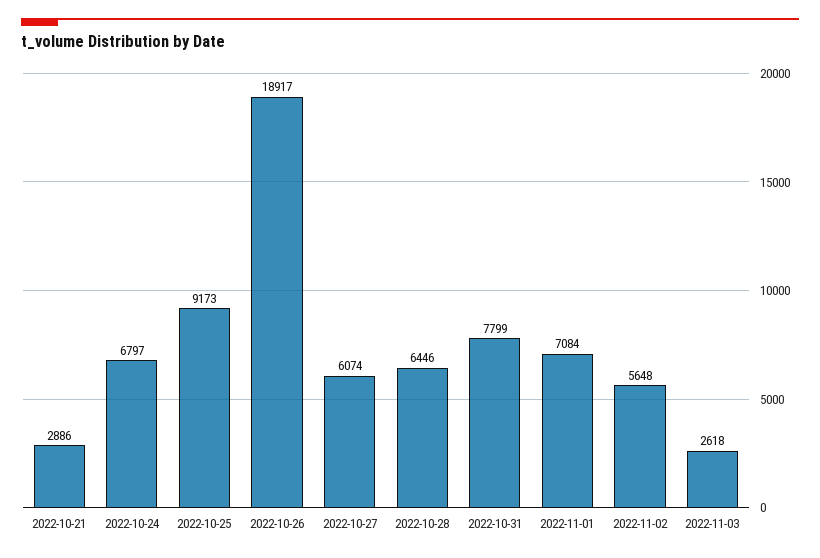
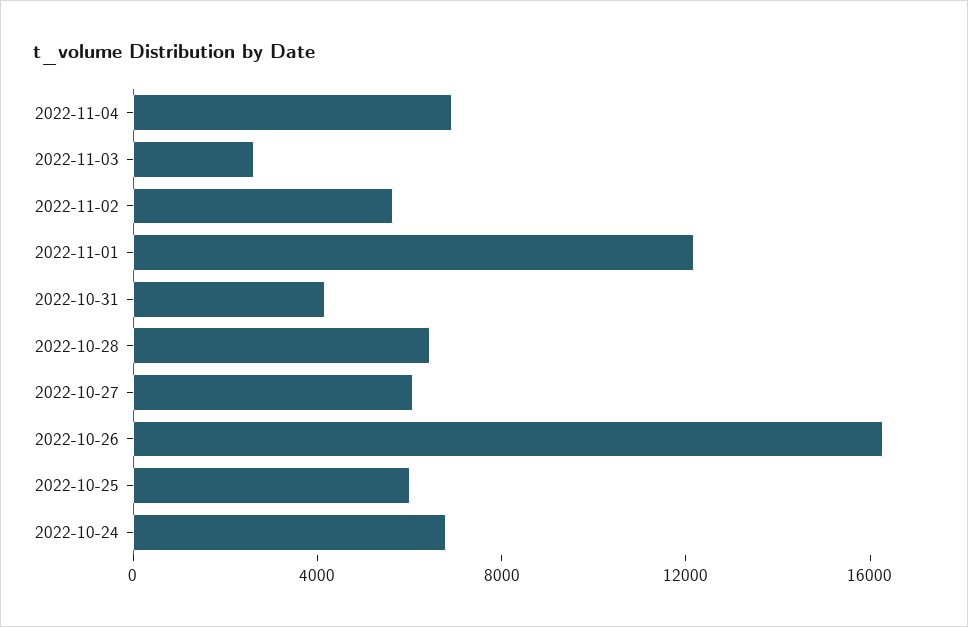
2022-10-21: 2886 -> none
2022-10-25: 9173 -> 6000
2022-10-26: 18917 -> 16000
2022-10-31: 7799 -> 4000
2022-11-01: 7084 -> 12000
2022-11-04: none -> 7000

